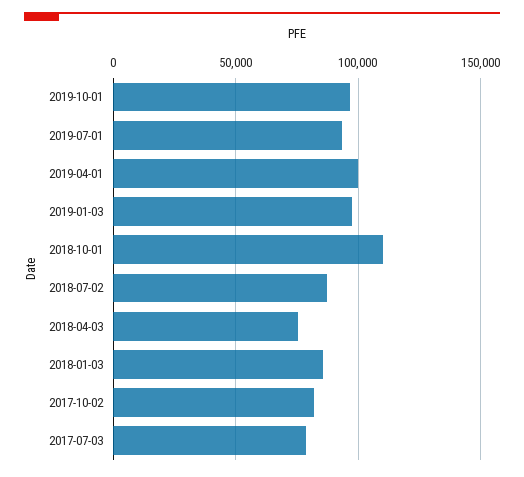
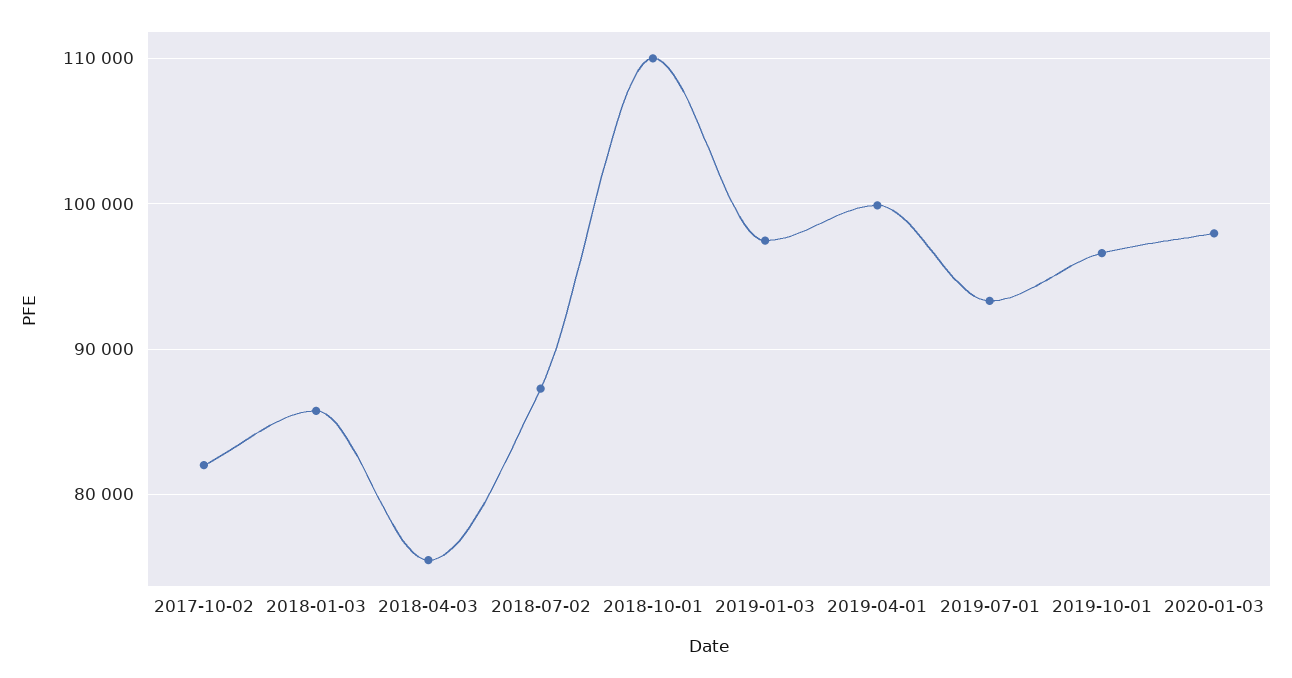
2017-07-03: 80000 -> none
2020-01-03: none -> 98000

